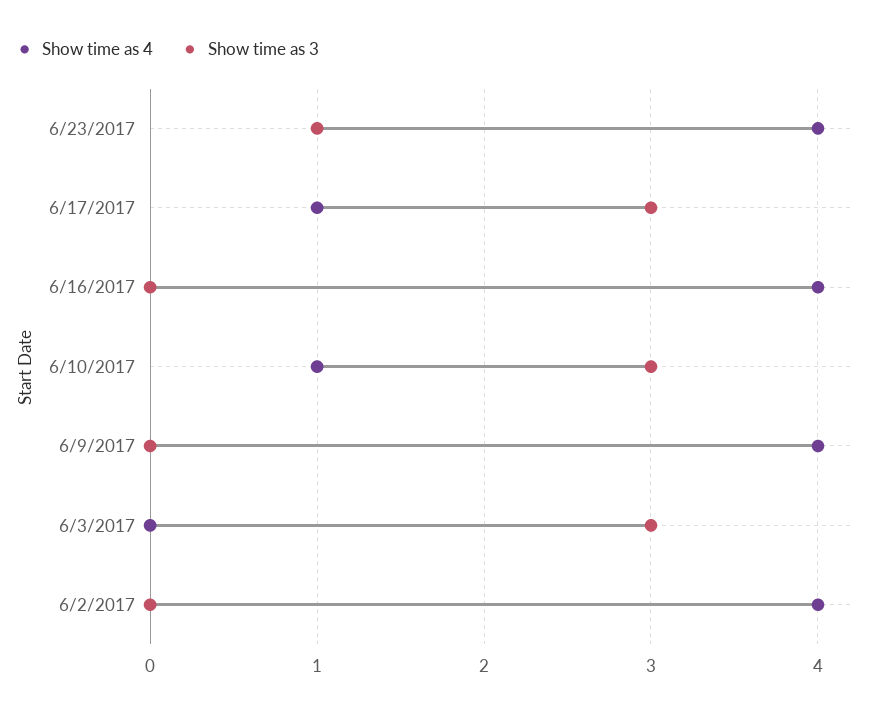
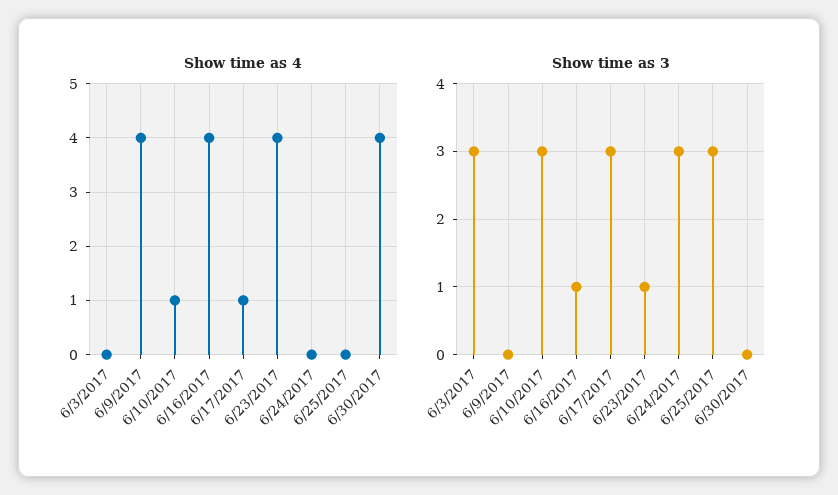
Show time as 3, 6/16/2017: 0 -> 1
Show time as 4, 6/2/2017: 4 -> none
Show time as 3, 6/2/2017: 0 -> none
Show time as 4, 6/24/2017: none -> 0
Show time as 4, 6/25/2017: none -> 0
Show time as 4, 6/30/2017: none -> 4
Show time as 3, 6/24/2017: none -> 3
Show time as 3, 6/25/2017: none -> 3
Show time as 3, 6/30/2017: none -> 0

